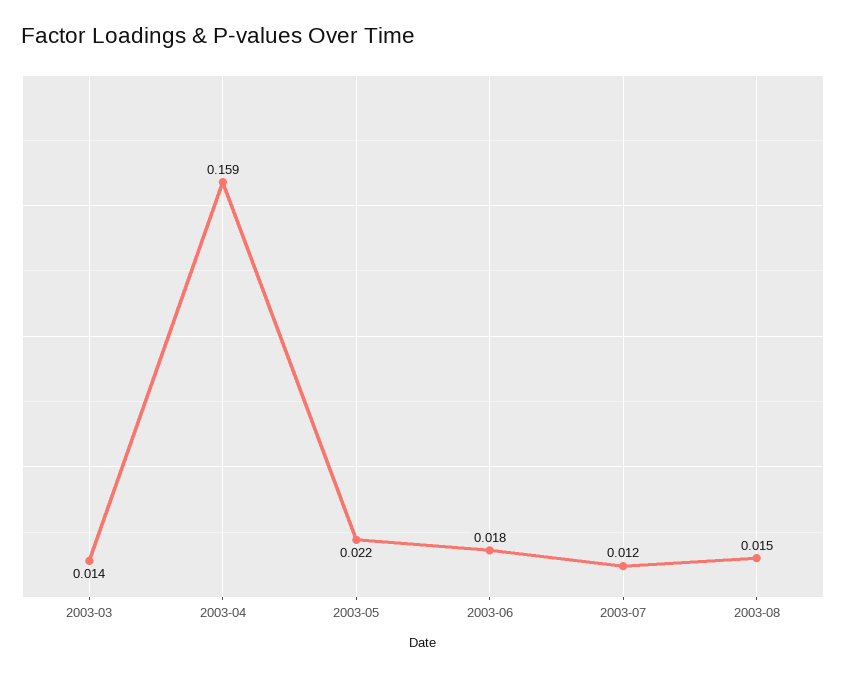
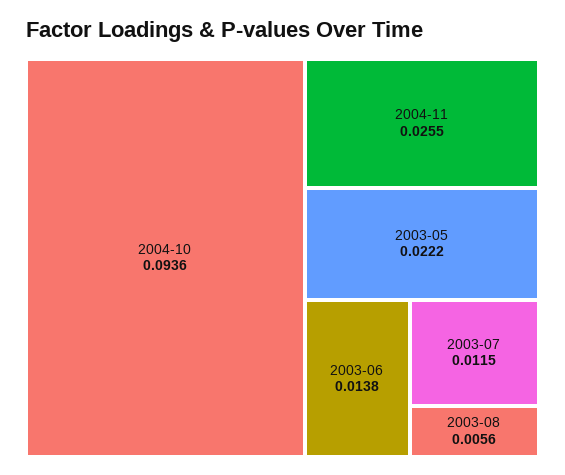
2003-03: 0.014 -> none
2003-04: 0.159 -> none
2003-06: 0.018 -> 0.0138
2003-08: 0.015 -> 0.0056
2004-10: none -> 0.0936
2004-11: none -> 0.0255

